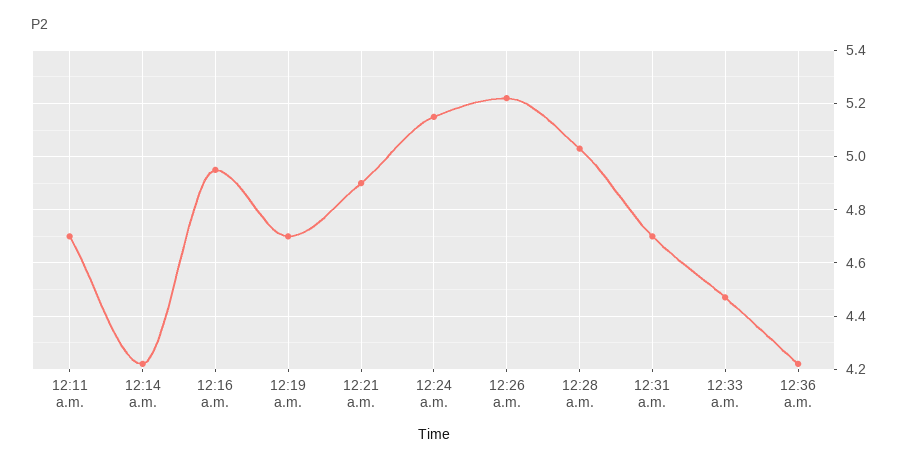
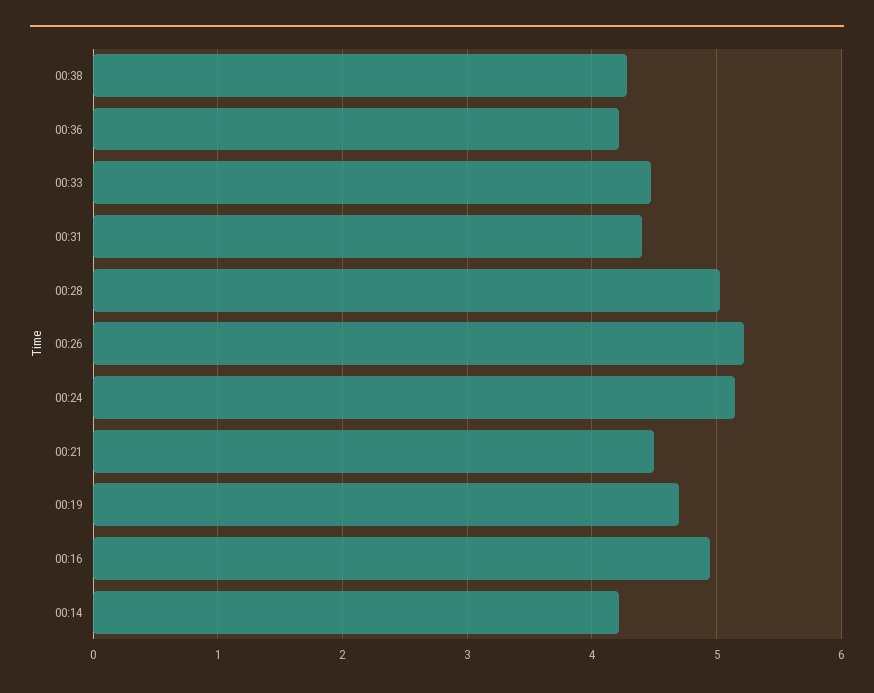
12:11 a.m.: 4.7 -> none
12:21 a.m.: 4.9 -> 4.5
12:31 a.m.: 4.7 -> 4.4
00:38: none -> 4.3

